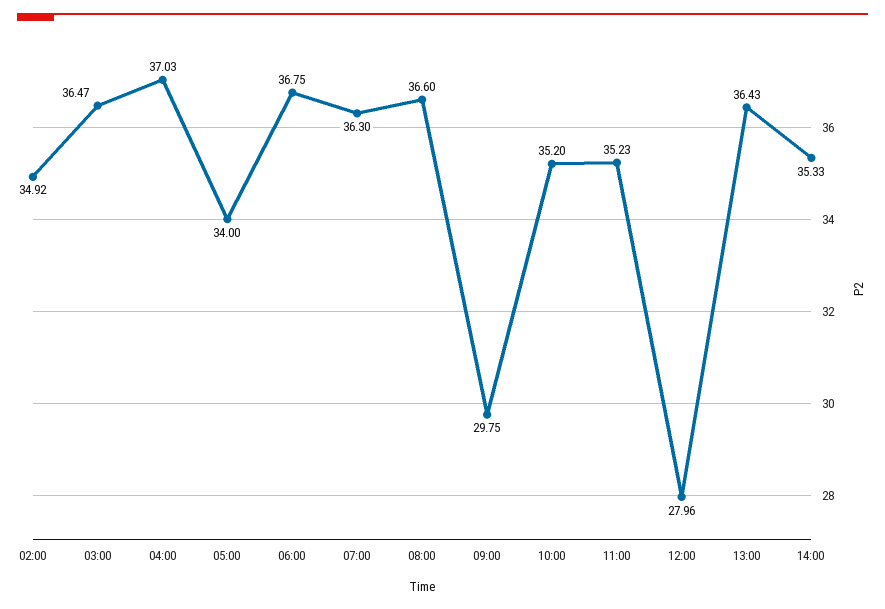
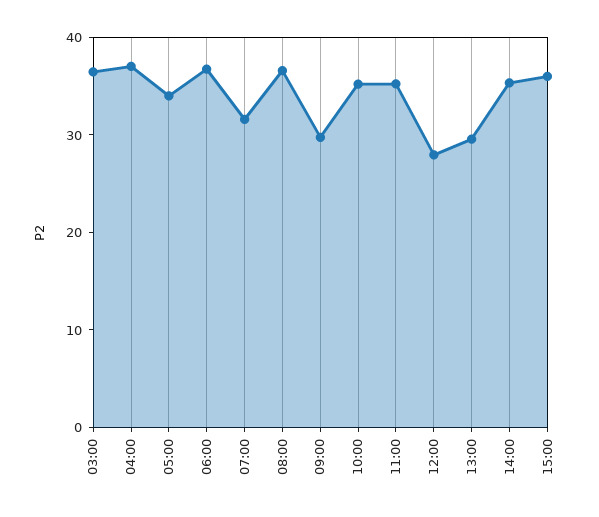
02:00: 34.92 -> none
07:00: 36.3 -> 32
13:00: 36.43 -> 30
15:00: none -> 36

